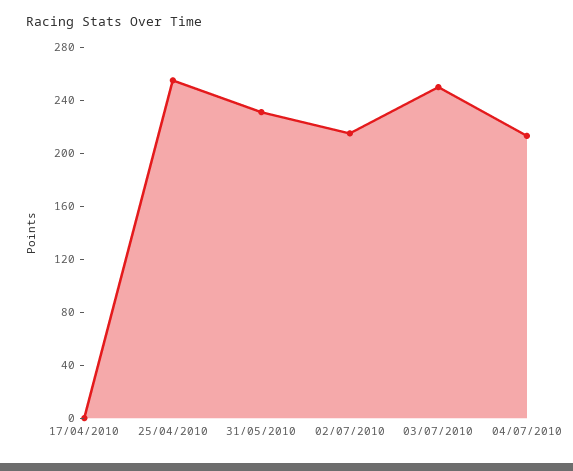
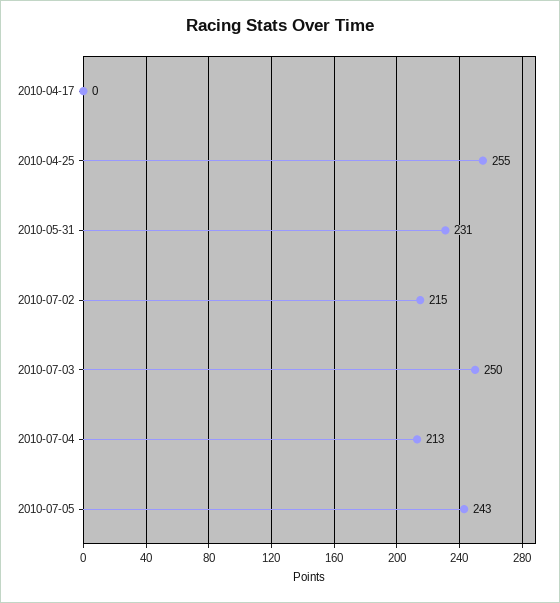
2010-07-05: none -> 243

